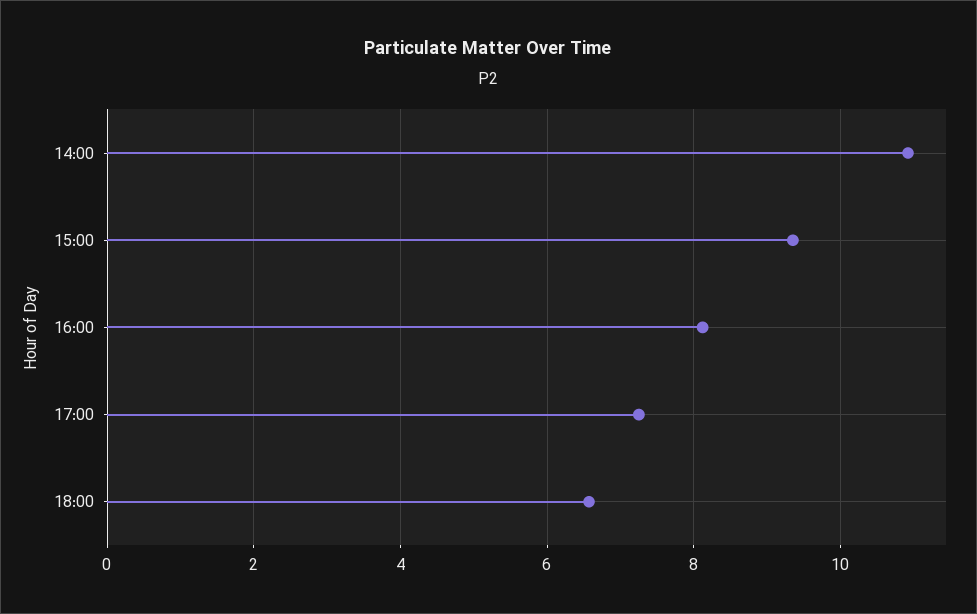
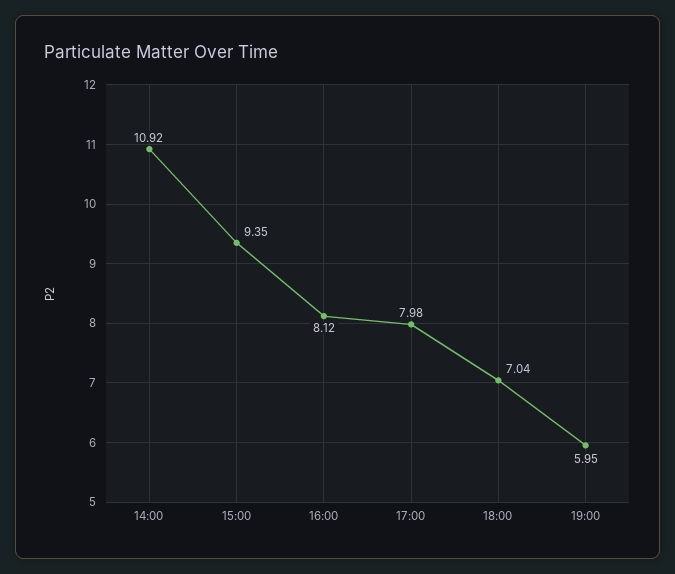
17:00: 7.2 -> 7.98
18:00: 6.6 -> 7.04
19:00: none -> 5.95

